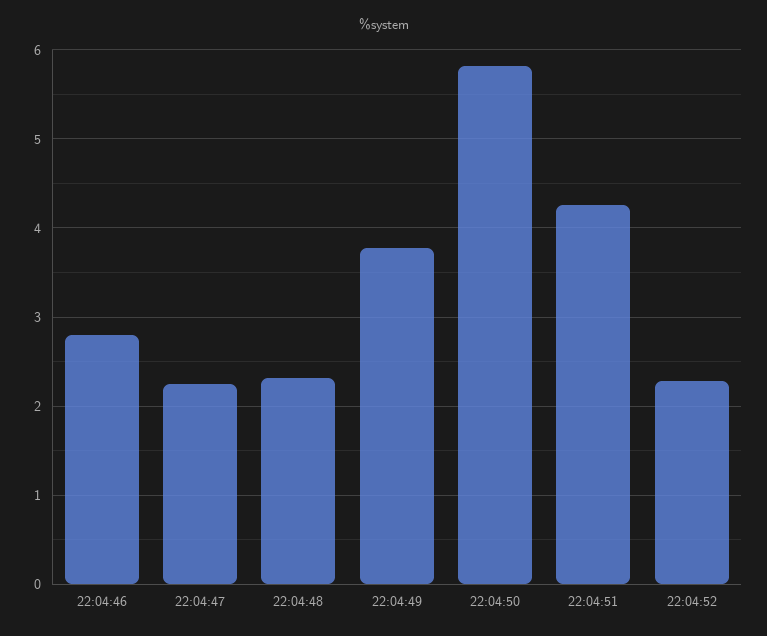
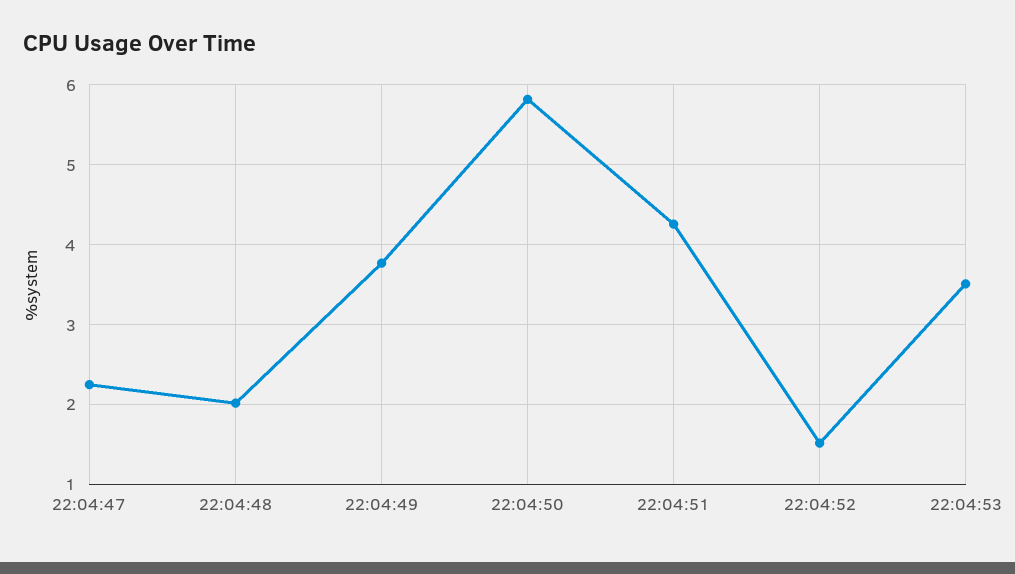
22:04:46: 2.8 -> none
22:04:48: 2.3 -> 2
22:04:52: 2.3 -> 1.5
22:04:53: none -> 3.5

